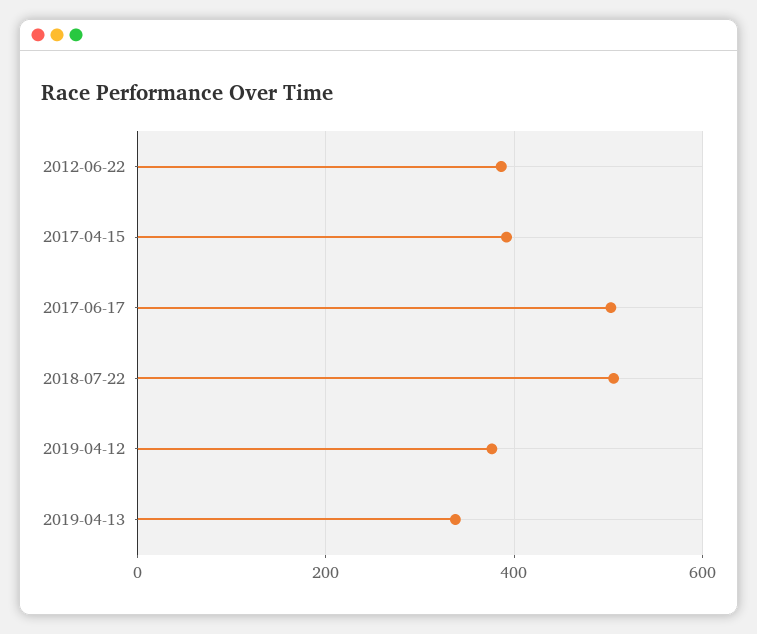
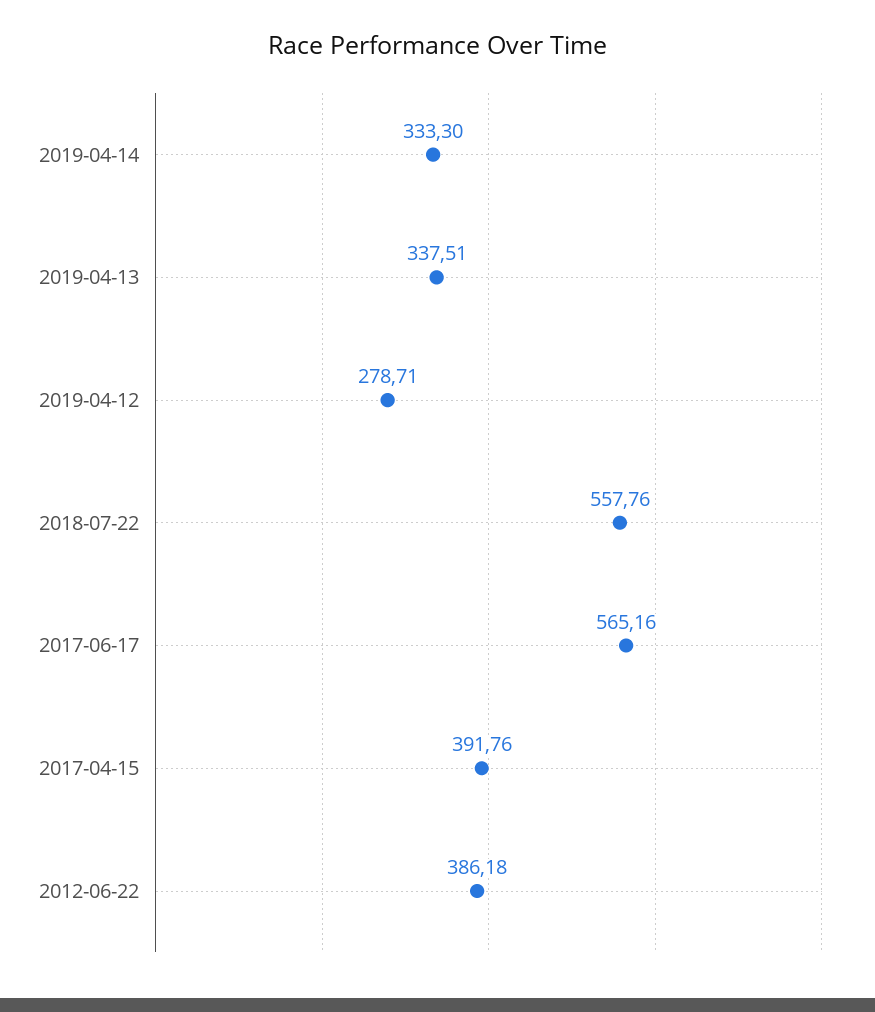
2017-06-17: 500 -> 565.16
2018-07-22: 500 -> 557.76
2019-04-12: 380 -> 278.71
2019-04-14: none -> 333.3

